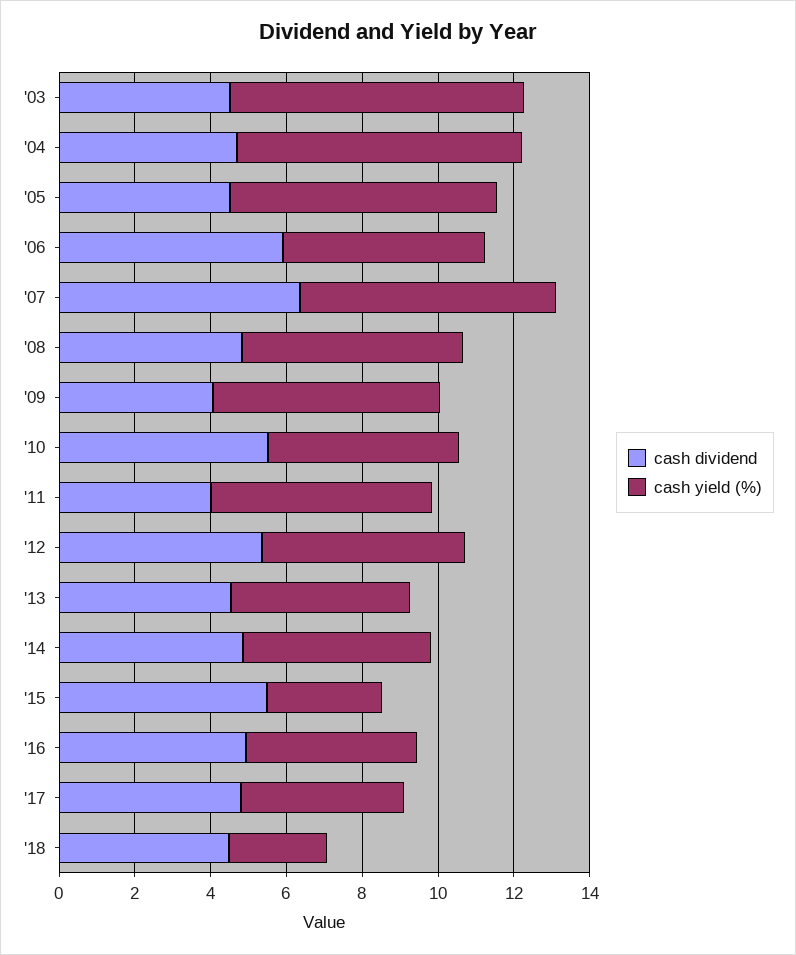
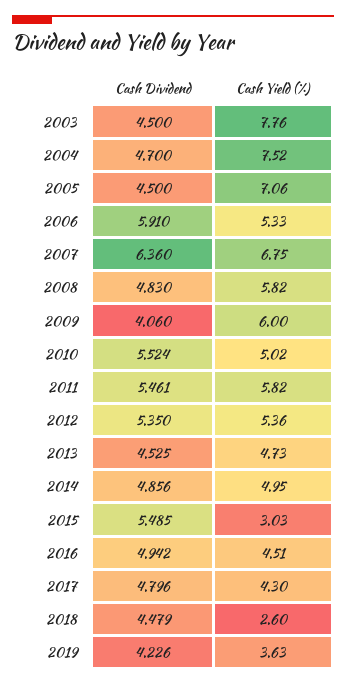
cash dividend, '11: 4 -> 5.461
cash dividend, 2019: none -> 4.226
cash yield (%), 2019: none -> 3.63

